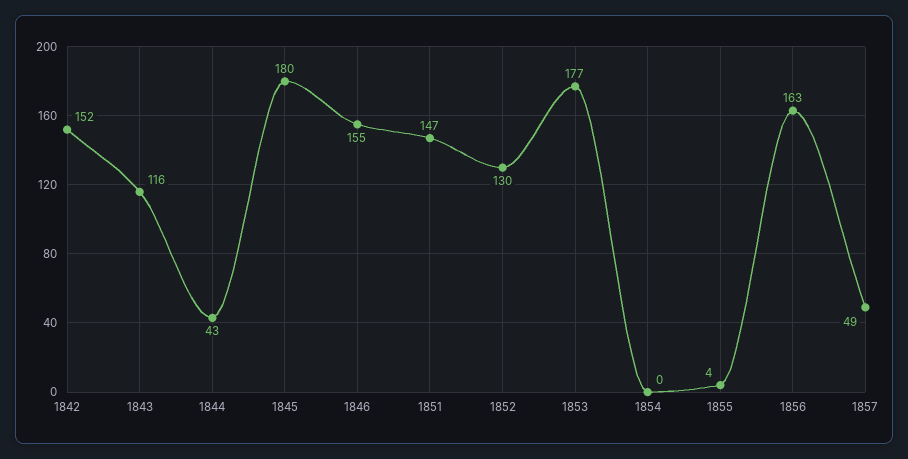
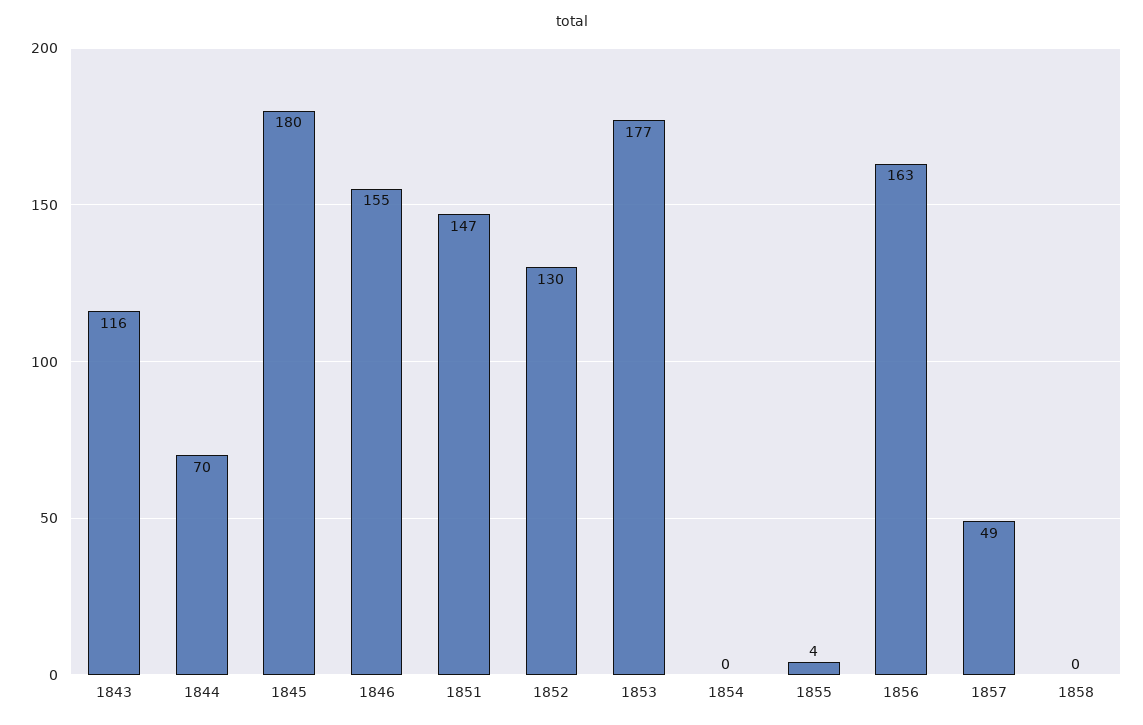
1842: 152 -> none
1844: 43 -> 70
1858: none -> 0

